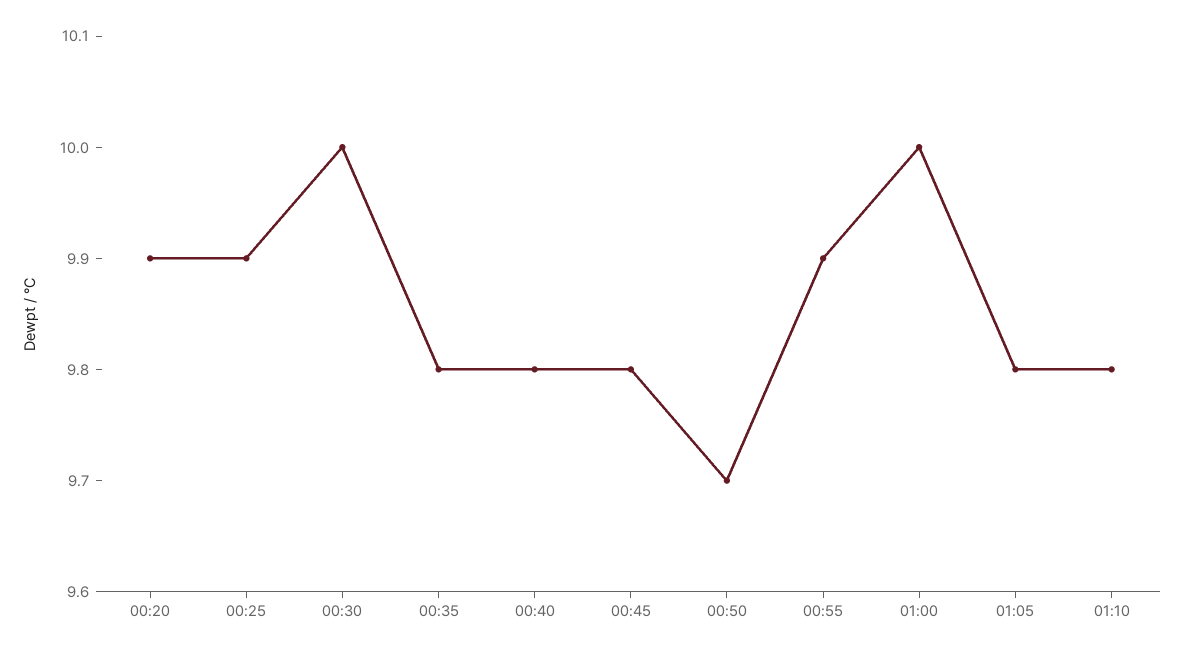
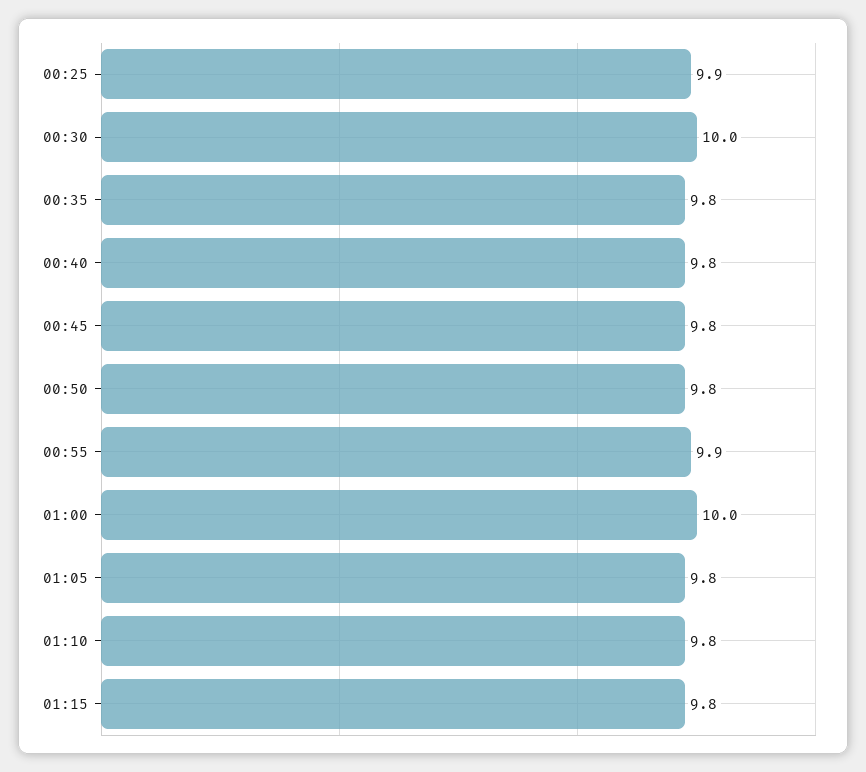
00:20: 9.9 -> none
00:50: 9.7 -> 9.8
01:15: none -> 9.8

